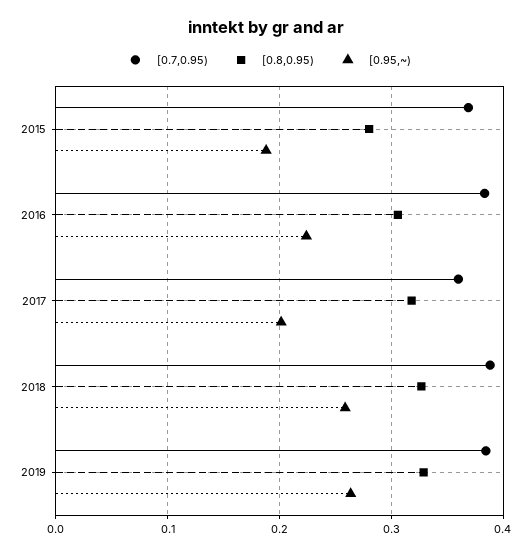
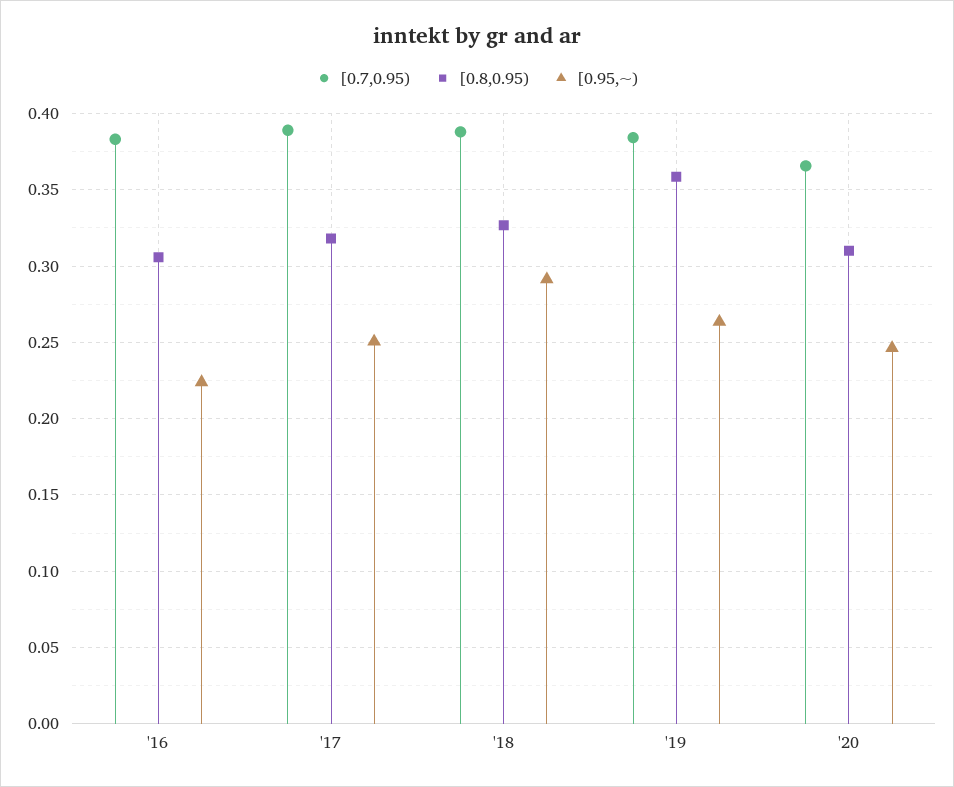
[0.7,0.95), 2015: 0.37 -> none
[0.8,0.95), 2015: 0.28 -> none
[0.95,~), 2015: 0.19 -> none
[0.7,0.95), 2017: 0.36 -> 0.39
[0.95,~), 2017: 0.2 -> 0.25
[0.95,~), 2018: 0.26 -> 0.29
[0.8,0.95), 2019: 0.33 -> 0.36
[0.7,0.95), '20: none -> 0.365
[0.8,0.95), '20: none -> 0.31
[0.95,~), '20: none -> 0.245

